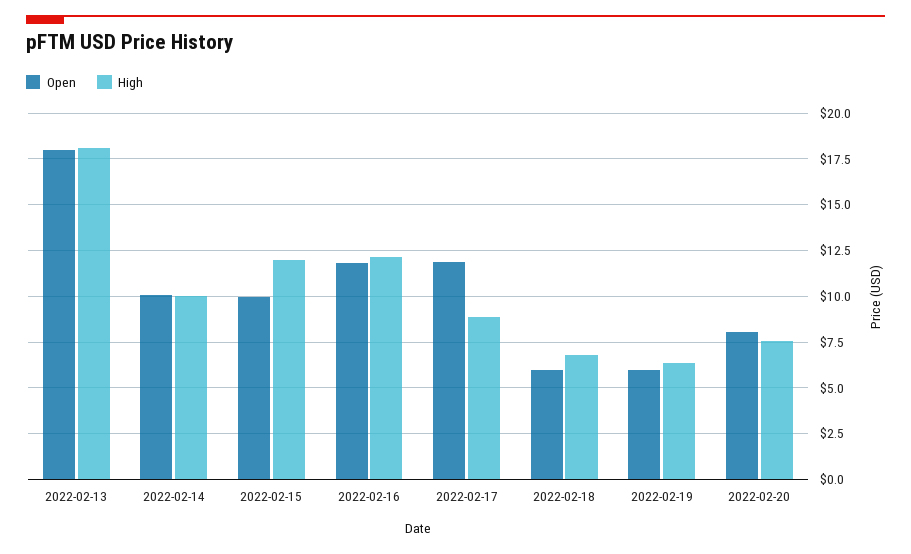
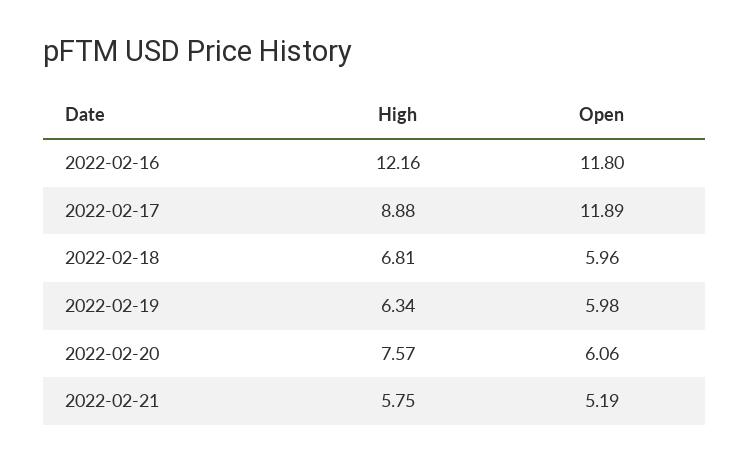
Open, 2022-02-13: 18 -> none
High, 2022-02-13: 18 -> none
Open, 2022-02-14: 10 -> none
High, 2022-02-14: 10 -> none
Open, 2022-02-15: 10 -> none
High, 2022-02-15: 12 -> none
Open, 2022-02-20: 8 -> 6.06
High, 2022-02-21: none -> 5.75
Open, 2022-02-21: none -> 5.19

